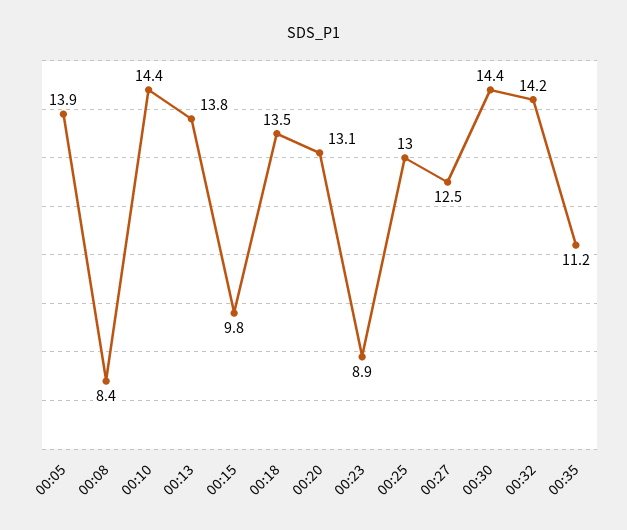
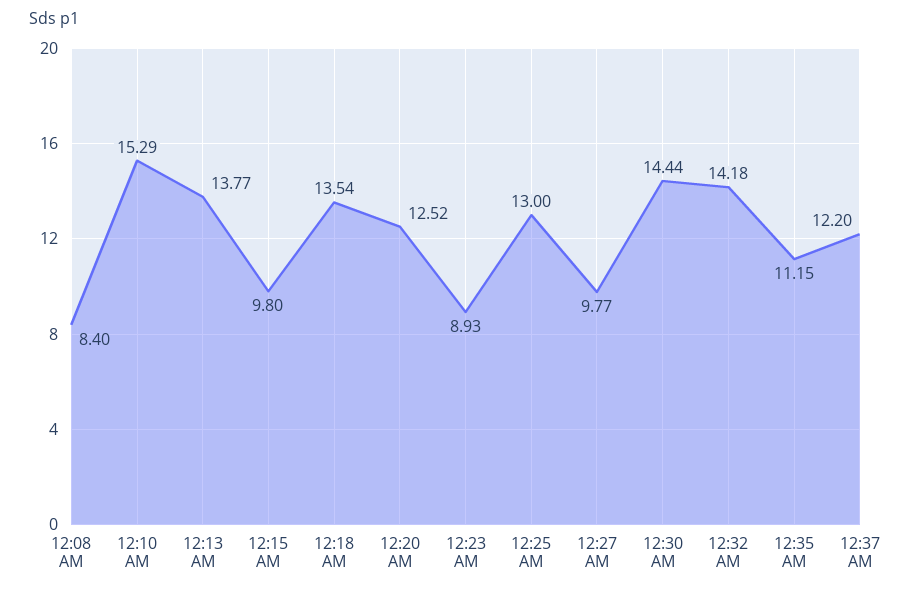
00:05: 13.9 -> none
00:10: 14.4 -> 15.29
00:20: 13.1 -> 12.52
00:27: 12.5 -> 9.77
12:37 AM: none -> 12.2

